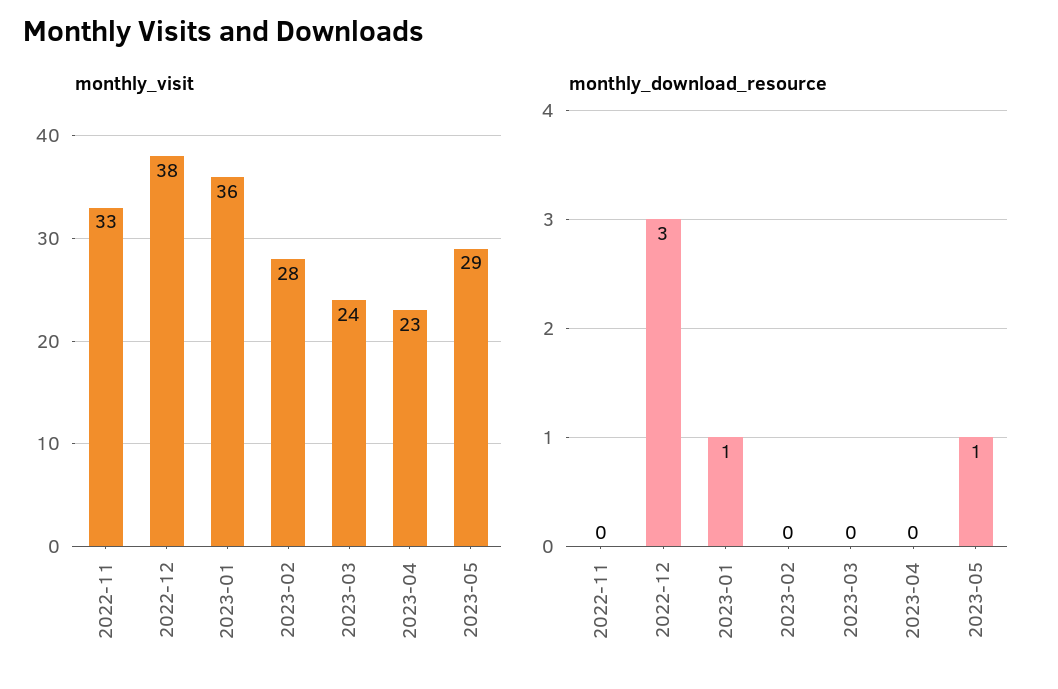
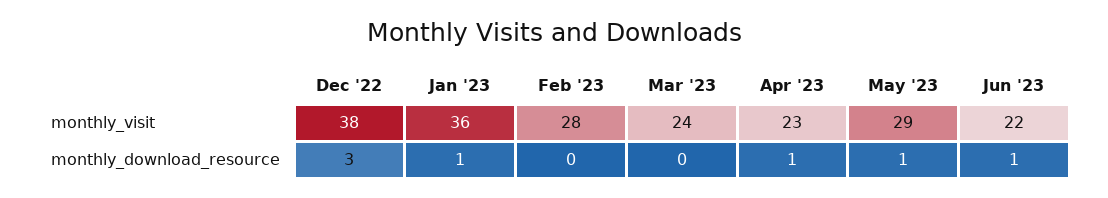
monthly_visit, 2022-11: 33 -> none
monthly_download_resource, 2022-11: 0 -> none
monthly_download_resource, 2023-04: 0 -> 1
monthly_visit, Jun '23: none -> 22
monthly_download_resource, Jun '23: none -> 1

